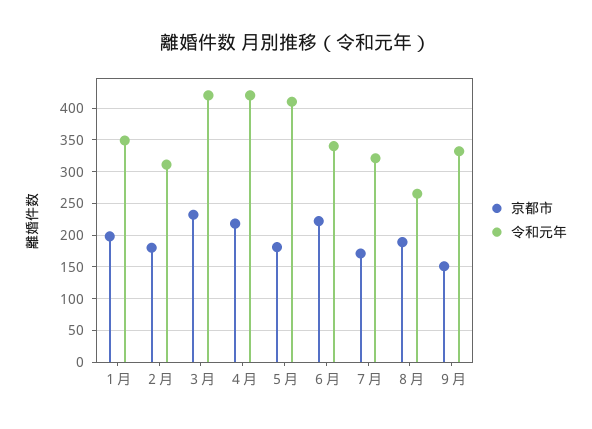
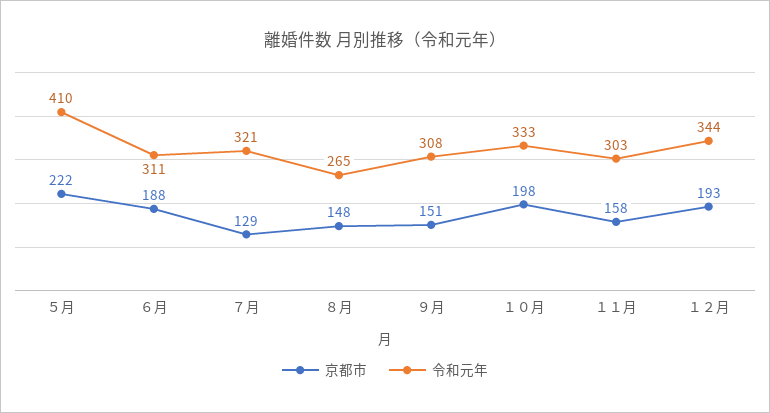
京都市, １月: 200 -> none
令和元年, １月: 350 -> none
京都市, ２月: 180 -> none
令和元年, ２月: 310 -> none
京都市, ３月: 230 -> none
令和元年, ３月: 420 -> none
京都市, ４月: 220 -> none
令和元年, ４月: 420 -> none
京都市, ５月: 180 -> 222
京都市, ６月: 220 -> 188
令和元年, ６月: 340 -> 311
京都市, ７月: 170 -> 129
京都市, ８月: 190 -> 148
令和元年, ９月: 330 -> 308
京都市, １０月: none -> 198
令和元年, １０月: none -> 333
京都市, １１月: none -> 158
令和元年, １１月: none -> 303
京都市, １２月: none -> 193
令和元年, １２月: none -> 344

